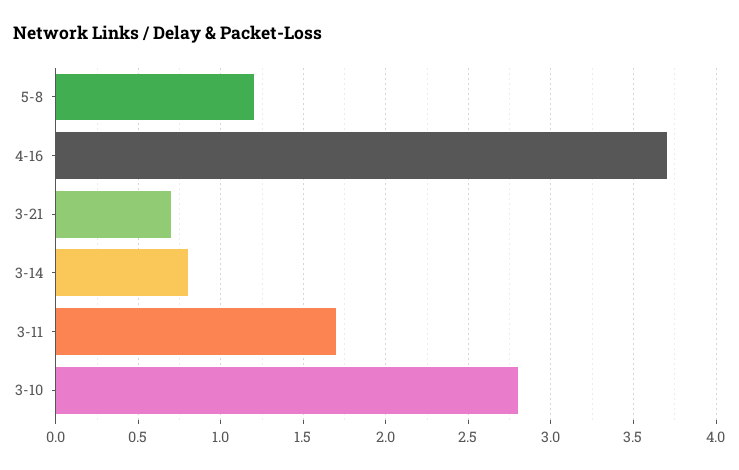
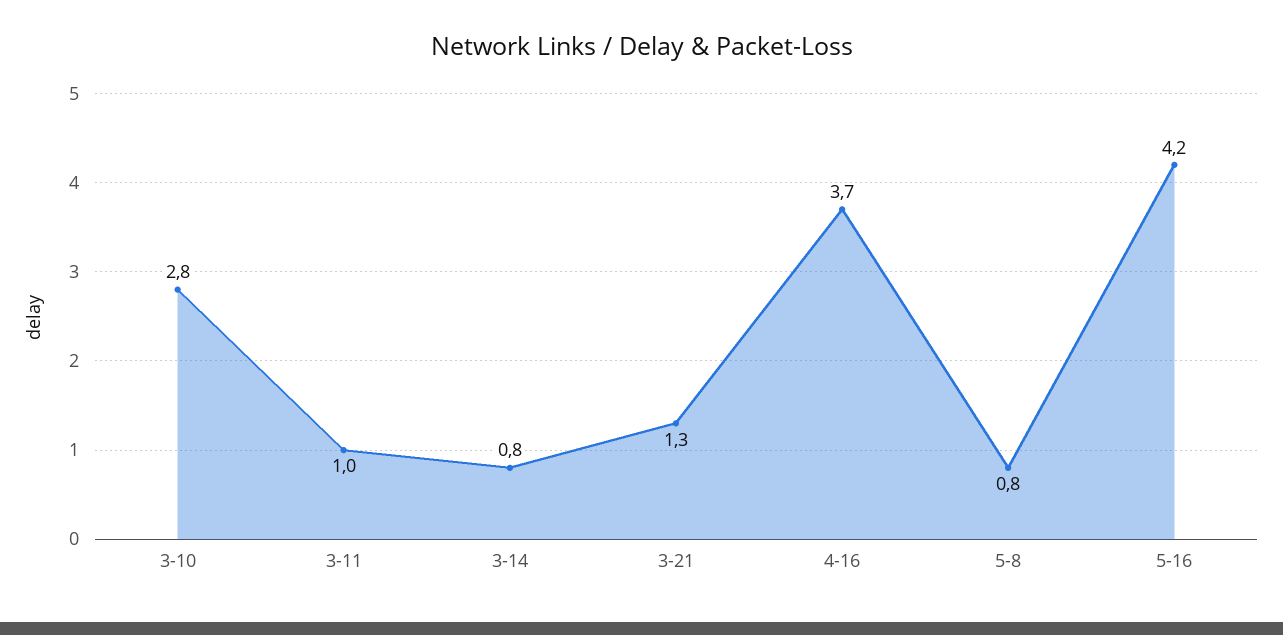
5-8: 1.2 -> 0.8
3-21: 0.7 -> 1.3
3-11: 1.7 -> 1
5-16: none -> 4.2

